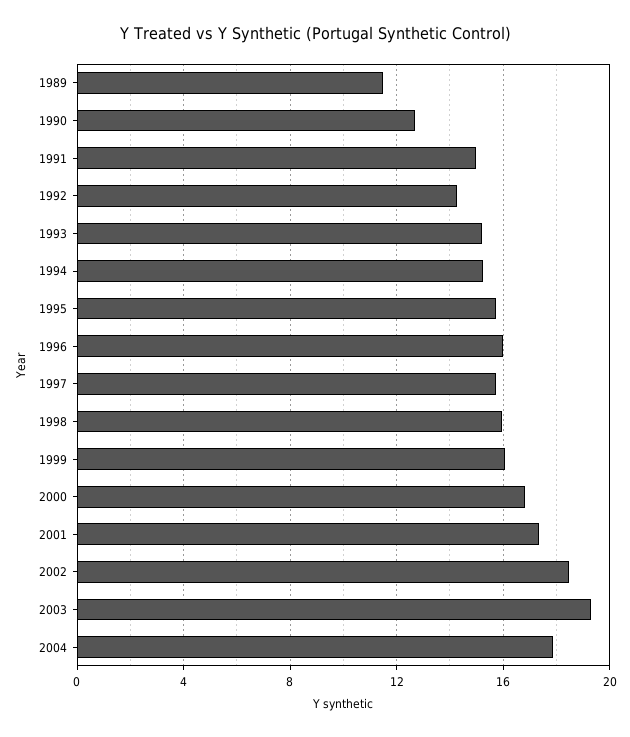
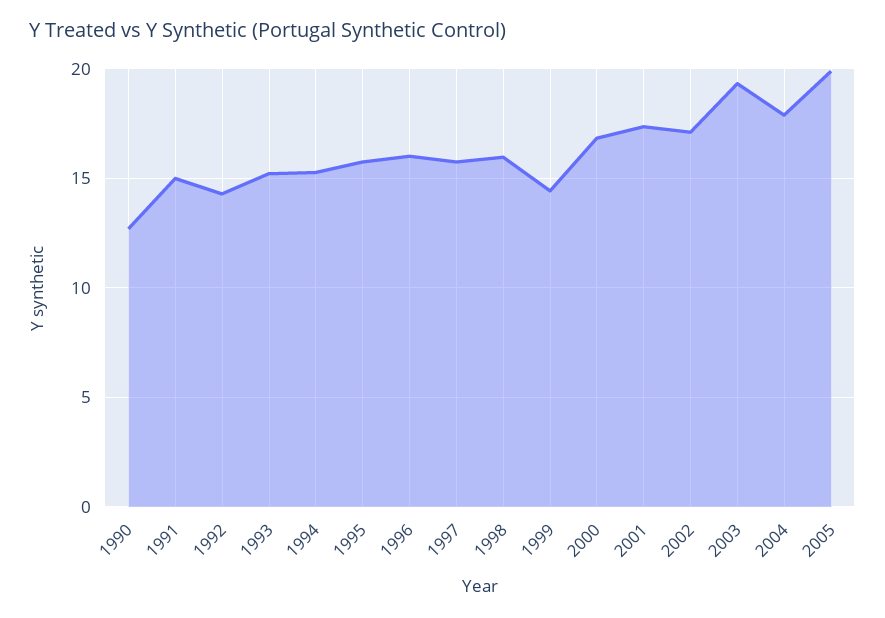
1989: 11.5 -> none
1999: 16 -> 14.5
2002: 18.5 -> 17
2005: none -> 20

